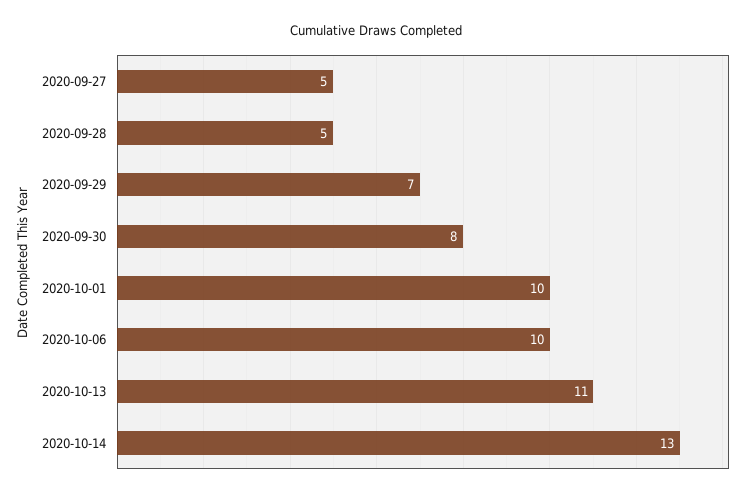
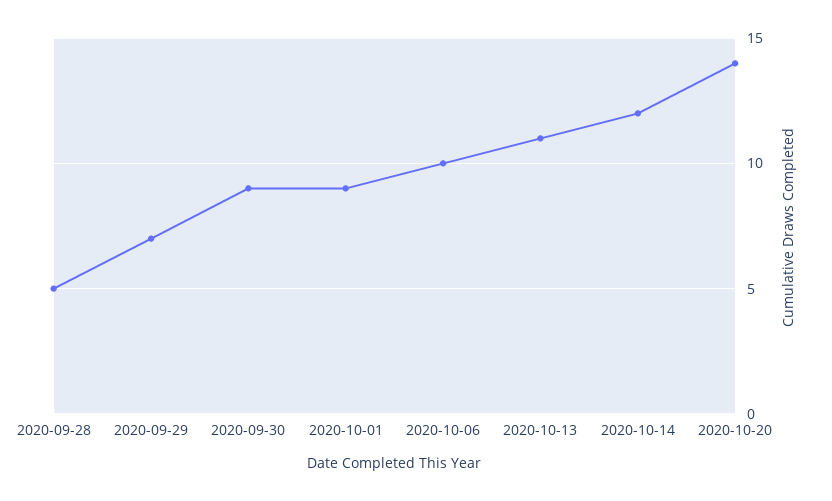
2020-09-27: 5 -> none
2020-09-30: 8 -> 9
2020-10-01: 10 -> 9
2020-10-14: 13 -> 12
2020-10-20: none -> 14

